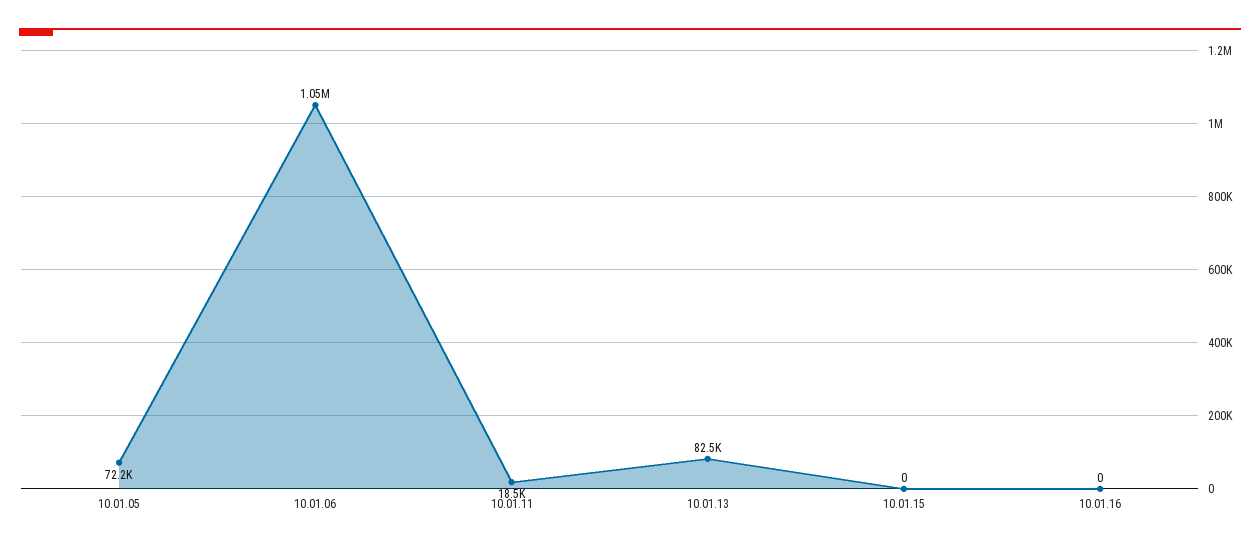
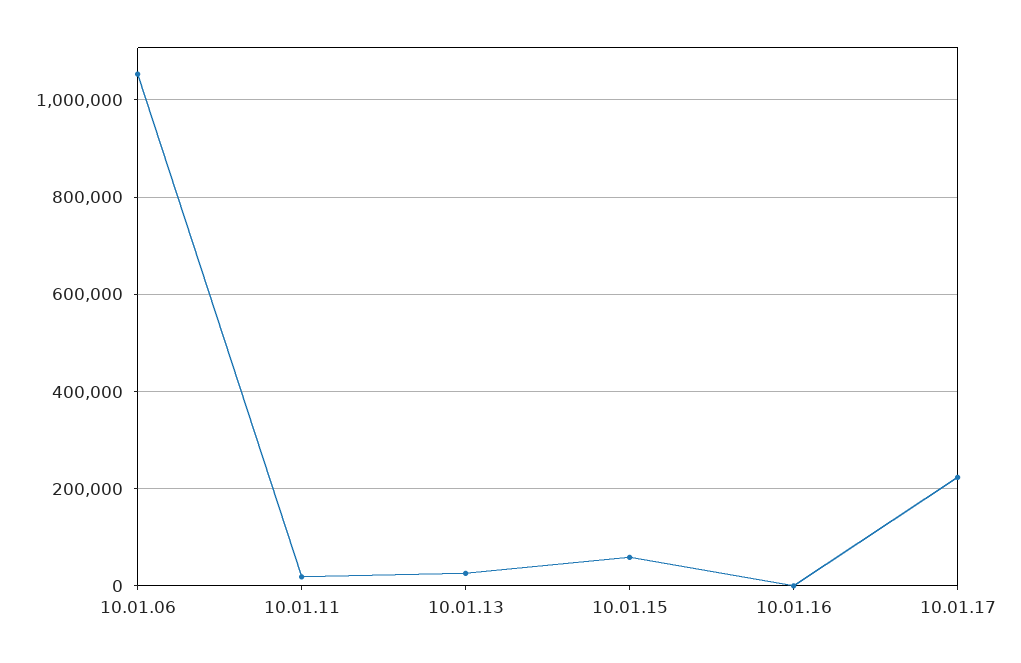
10.01.05: 72200 -> none
10.01.13: 82500 -> 20000
10.01.15: 0 -> 60000
10.01.17: none -> 220000

